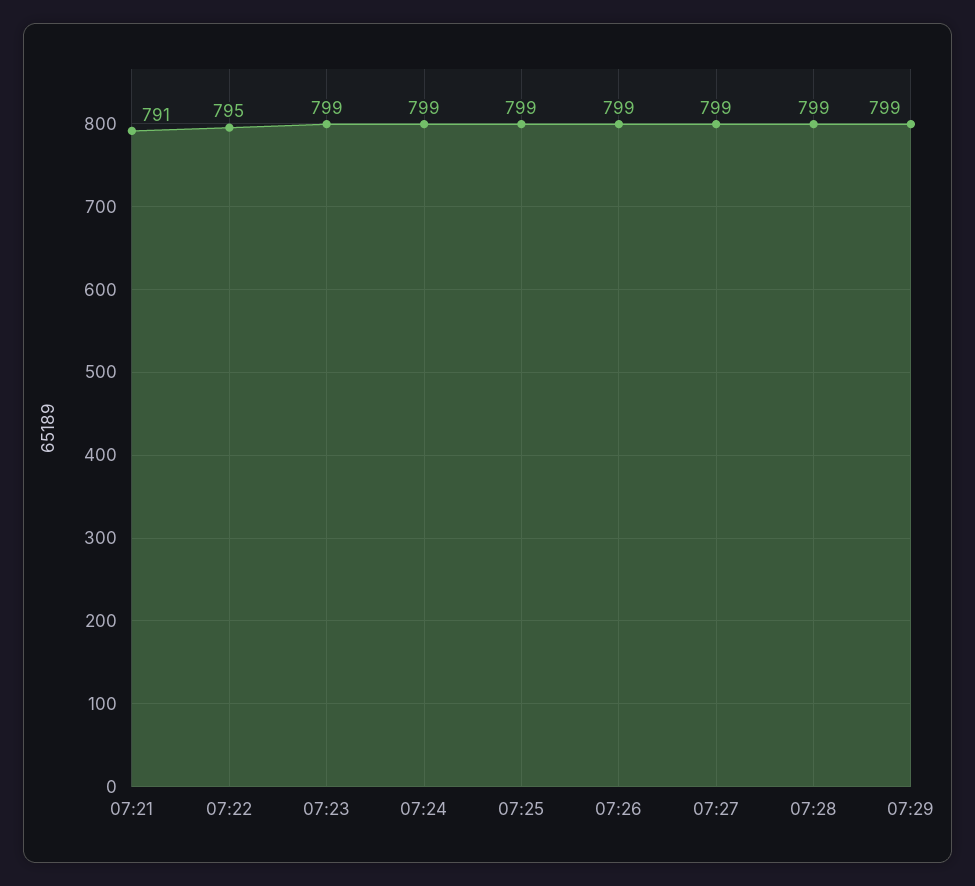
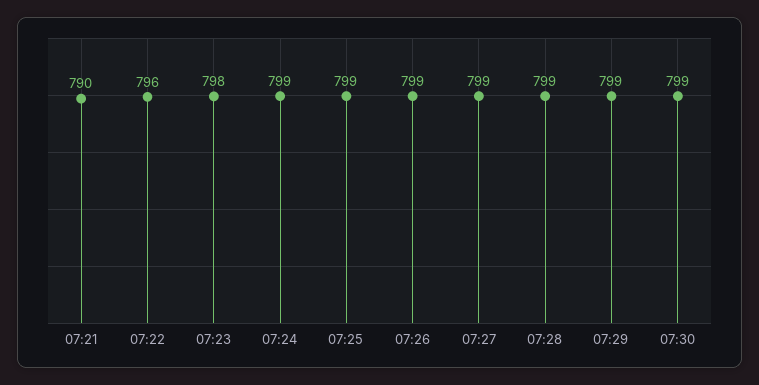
07:21: 791 -> 790
07:22: 795 -> 796
07:23: 799 -> 798
07:30: none -> 799

